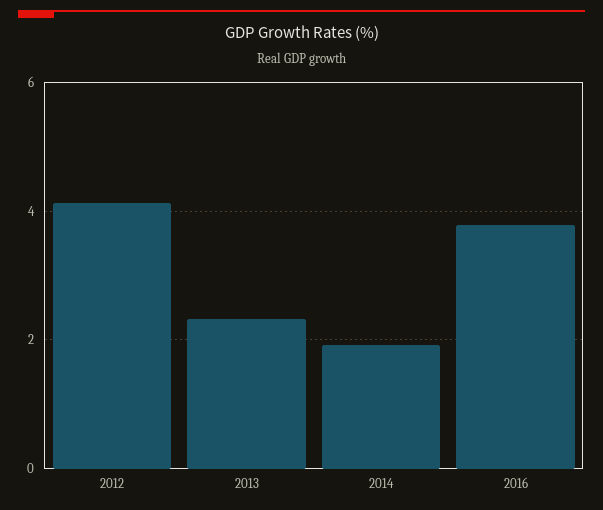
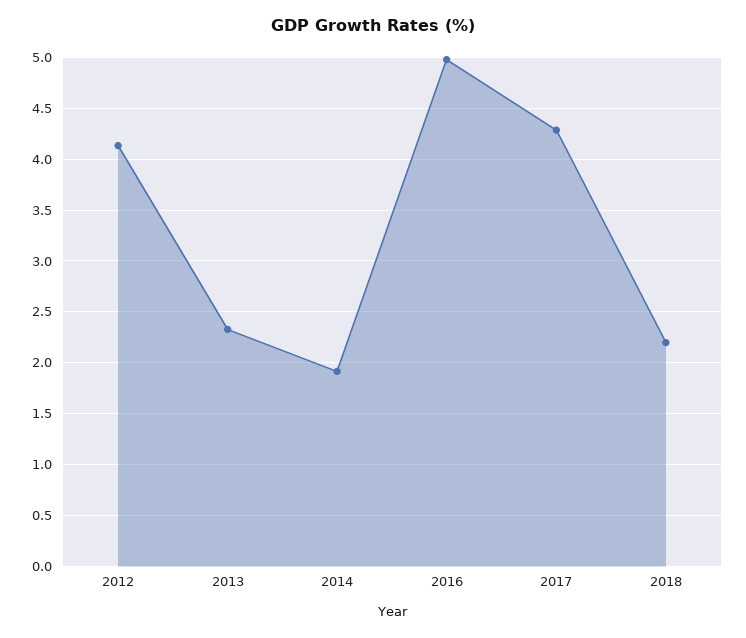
2016: 3.8 -> 5
2017: none -> 4.3
2018: none -> 2.2

